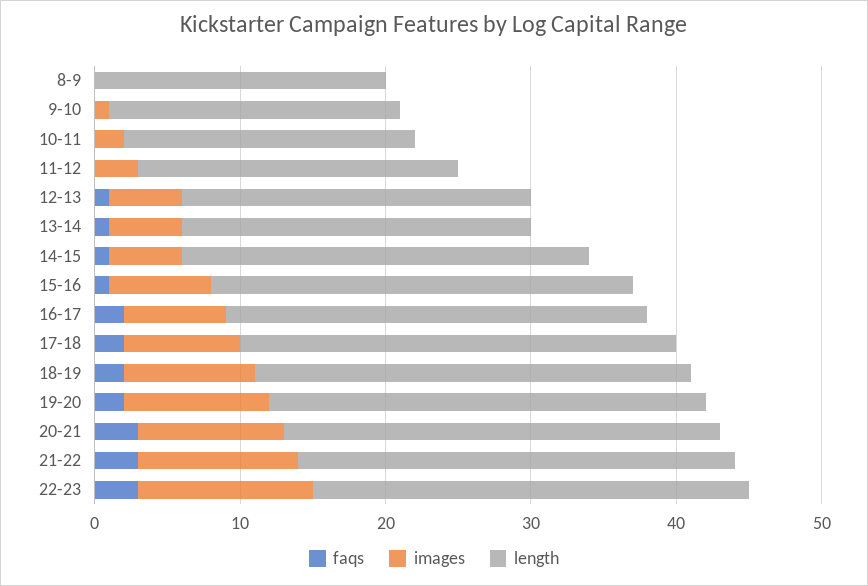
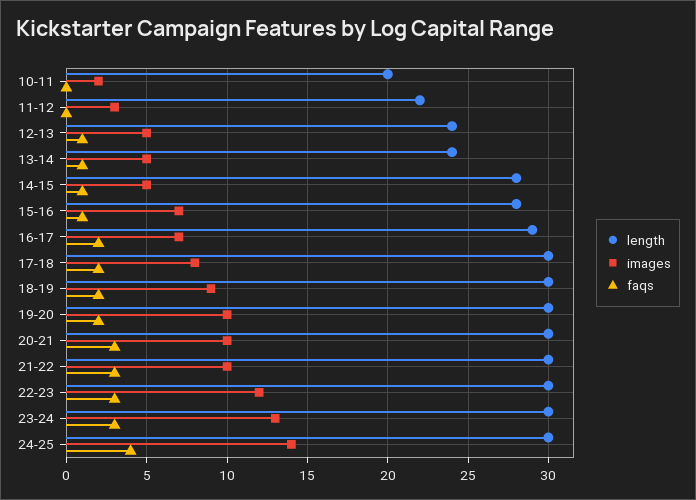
faqs, 8-9: 0 -> none
images, 8-9: 0 -> none
length, 8-9: 20 -> none
faqs, 9-10: 0 -> none
images, 9-10: 1 -> none
length, 9-10: 20 -> none
length, 15-16: 29 -> 28
images, 21-22: 11 -> 10
length, 23-24: none -> 30
images, 23-24: none -> 13
faqs, 23-24: none -> 3
length, 24-25: none -> 30
images, 24-25: none -> 14
faqs, 24-25: none -> 4

